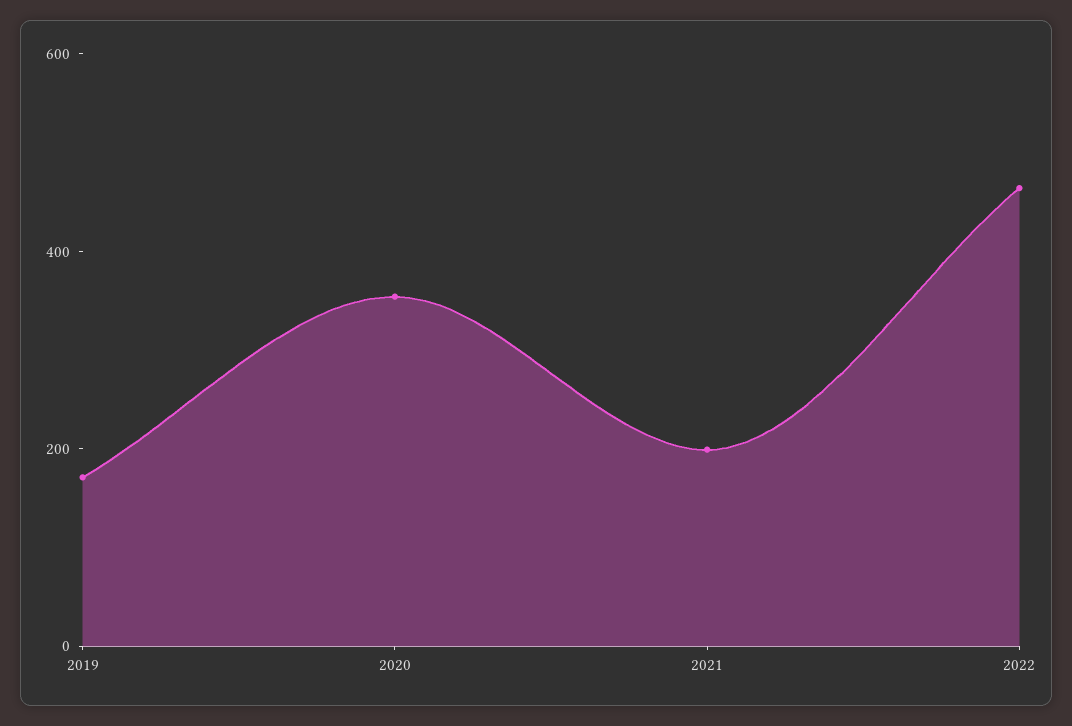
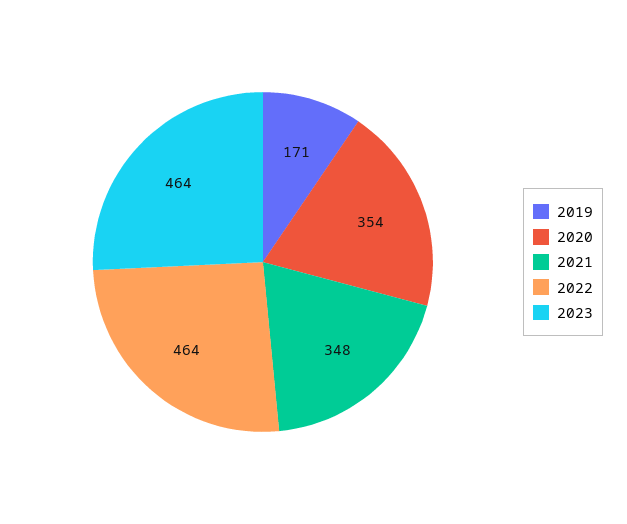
2021: 200 -> 348
2023: none -> 464

